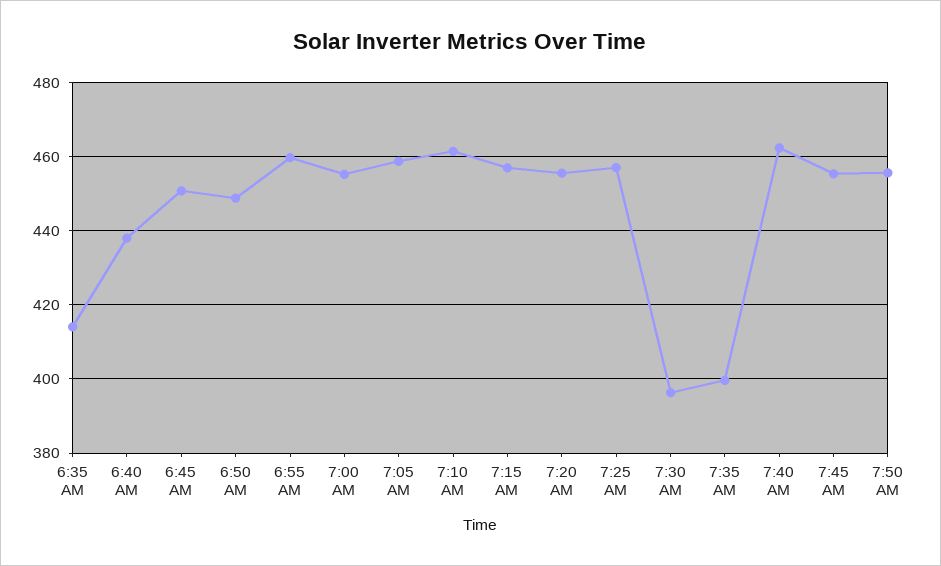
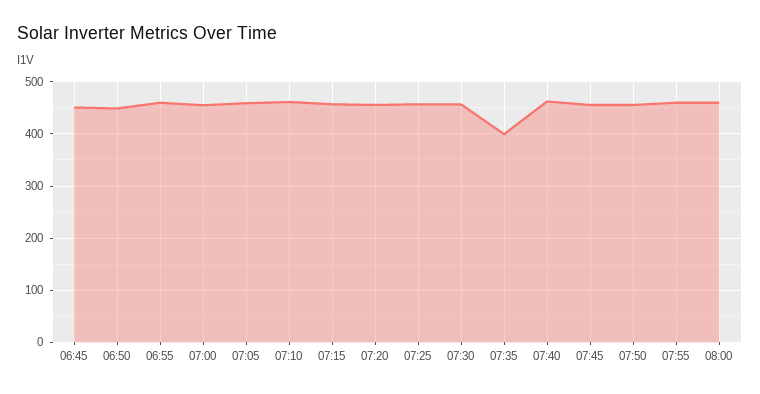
6:35 AM: 414 -> none
6:40 AM: 438 -> none
7:30 AM: 396 -> 460
07:55: none -> 460
08:00: none -> 460

